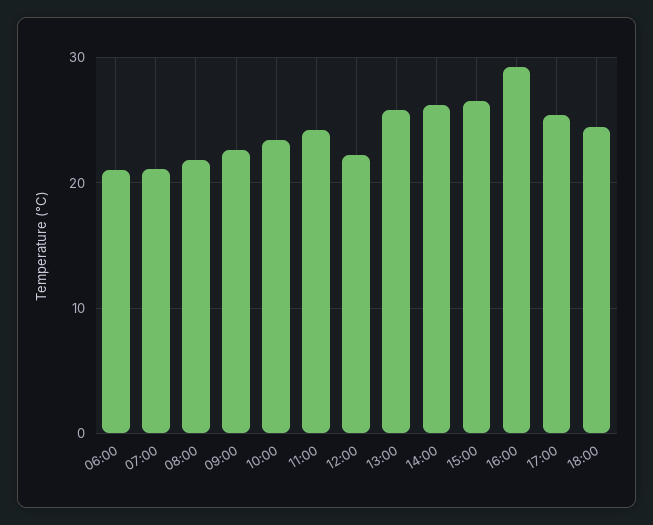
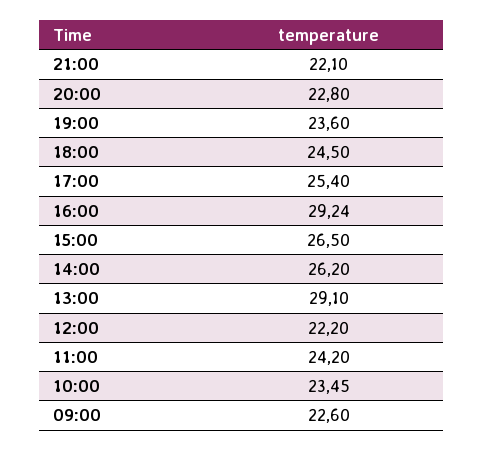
06:00: 21 -> none
07:00: 21 -> none
08:00: 22 -> none
13:00: 26 -> 29.1
21:00: none -> 22.1
20:00: none -> 22.8
19:00: none -> 23.6

